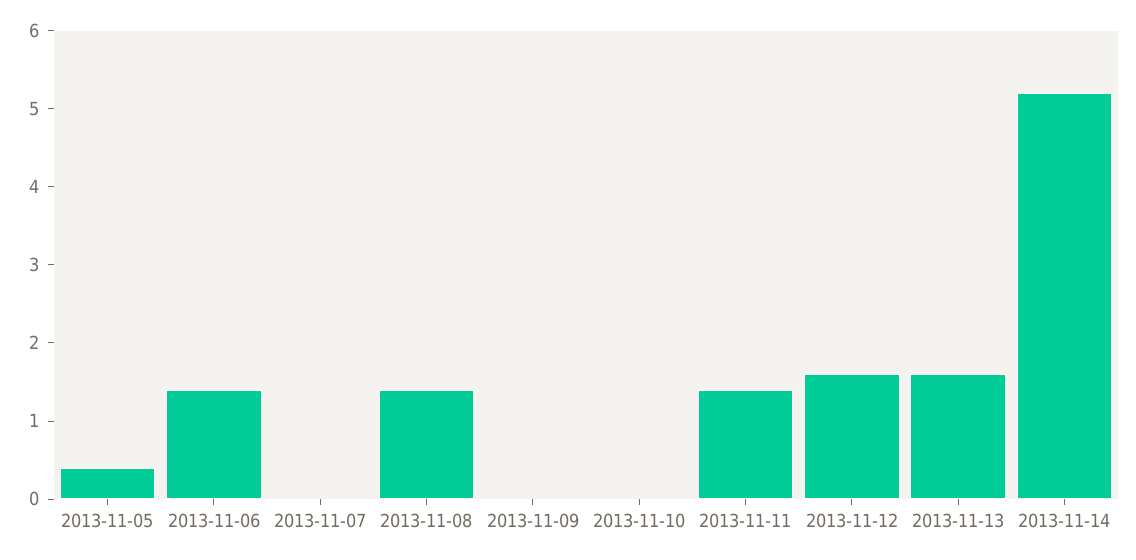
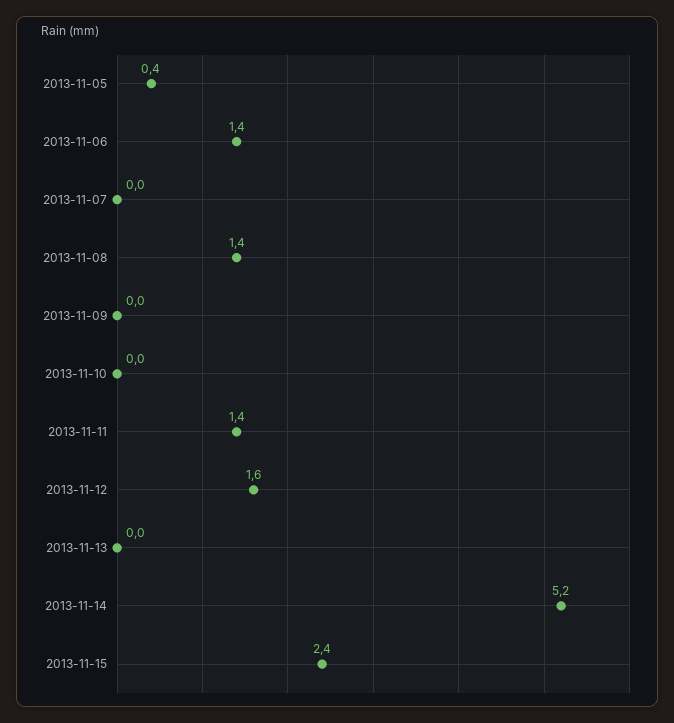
2013-11-13: 1.5 -> 0
2013-11-15: none -> 2.4

